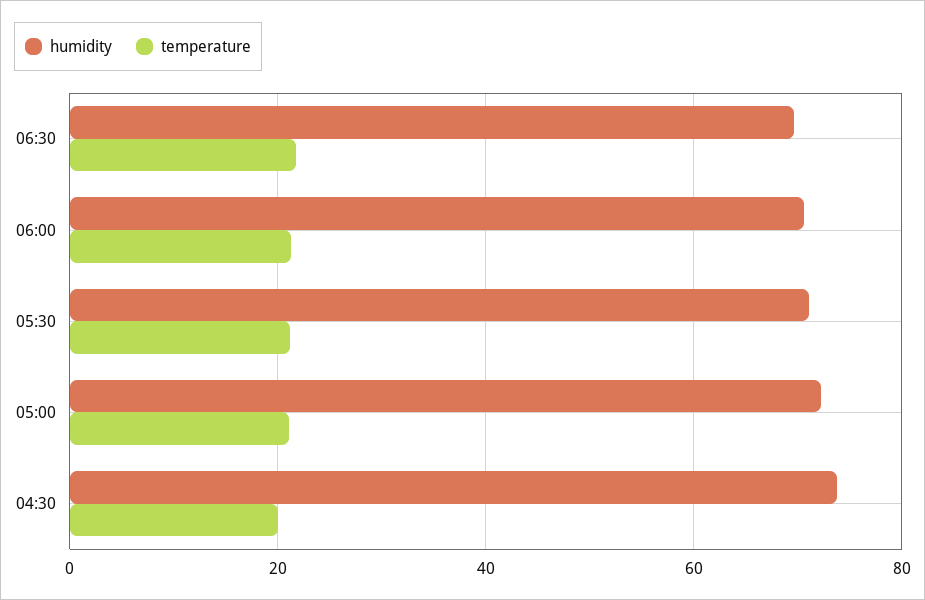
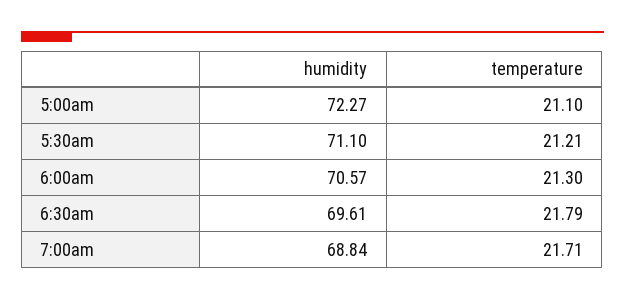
humidity, 04:30: 74 -> none
temperature, 04:30: 20 -> none
humidity, 7:00am: none -> 68.84
temperature, 7:00am: none -> 21.71

